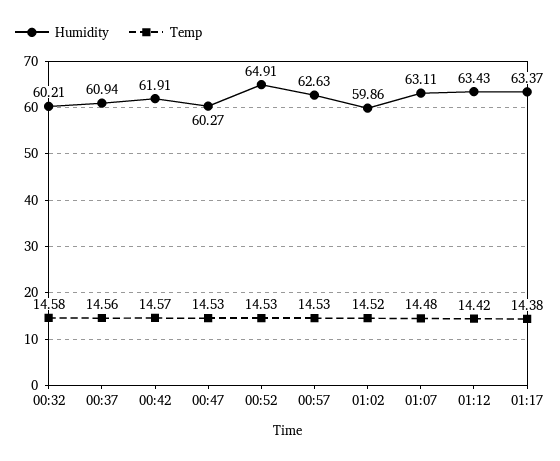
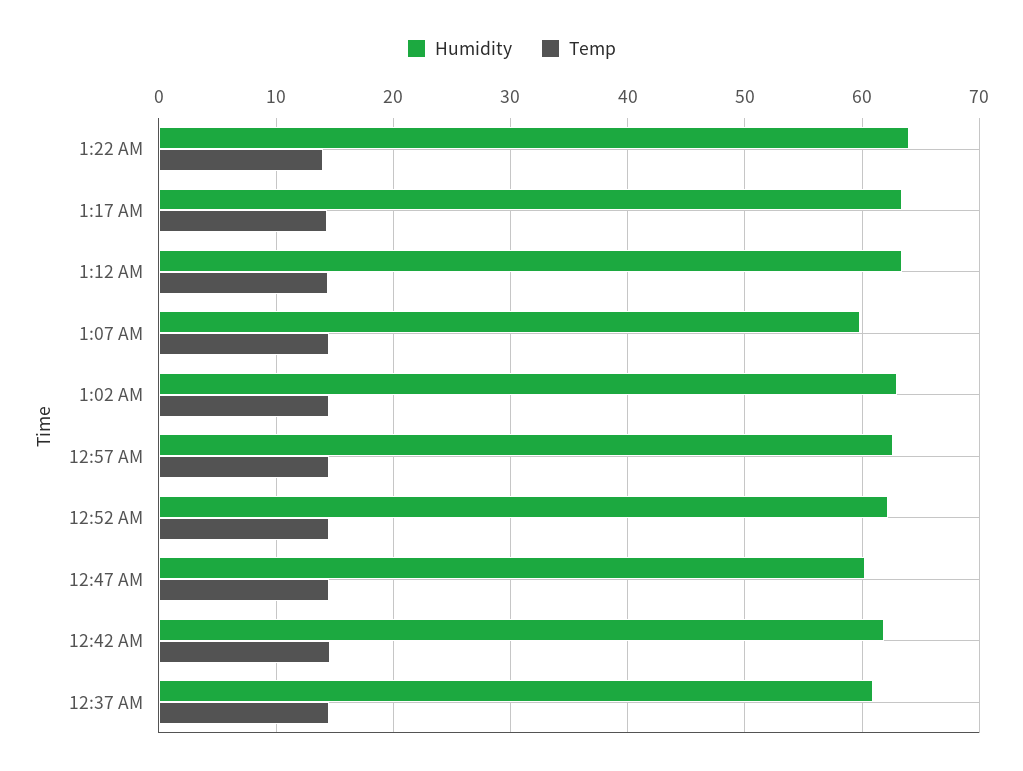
Humidity, 00:32: 60.21 -> none
Temp, 00:32: 14.58 -> none
Humidity, 00:52: 64.91 -> 62
Humidity, 01:02: 59.86 -> 63
Humidity, 01:07: 63.11 -> 60
Humidity, 1:22 AM: none -> 64
Temp, 1:22 AM: none -> 14

